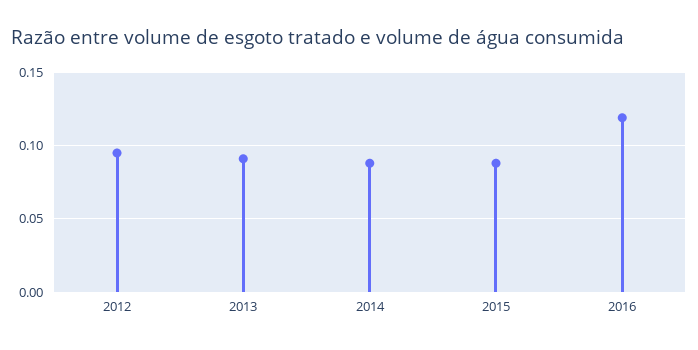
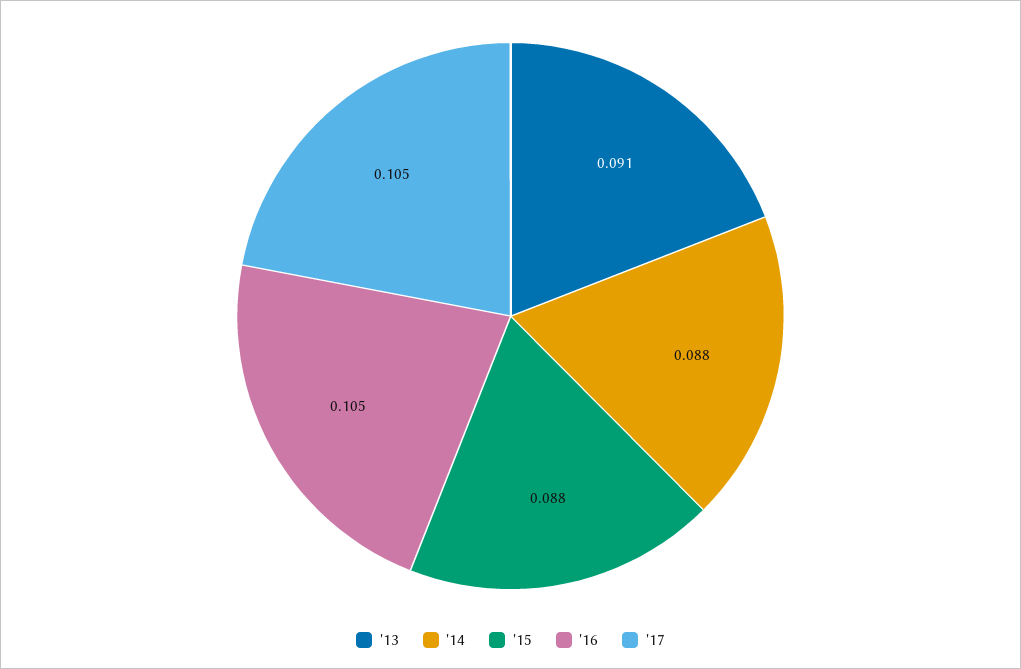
2012: 0.095 -> none
2016: 0.12 -> 0.105
'17: none -> 0.105

